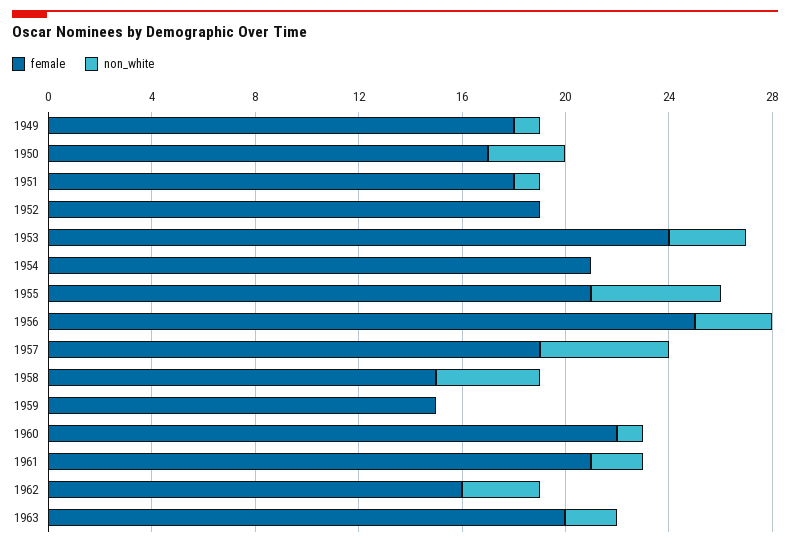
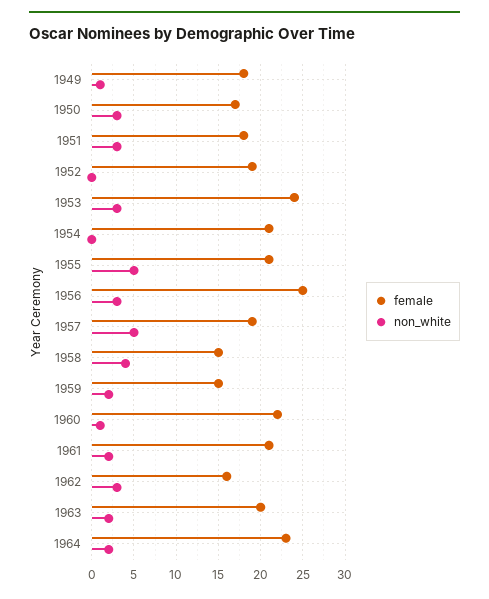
non_white, 1951: 1 -> 3
non_white, 1959: 0 -> 2
female, 1964: none -> 23
non_white, 1964: none -> 2

